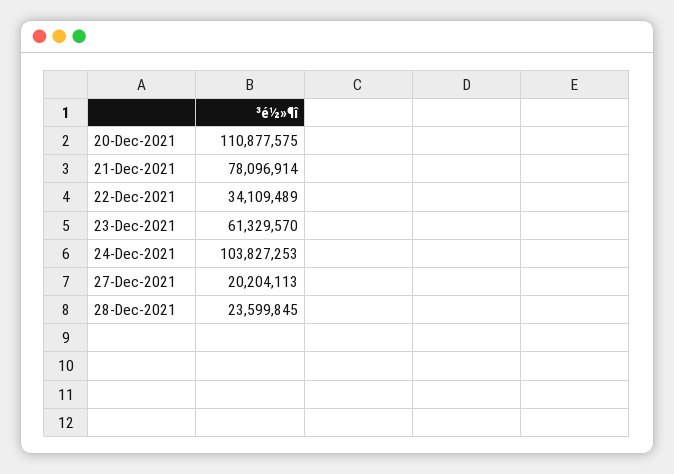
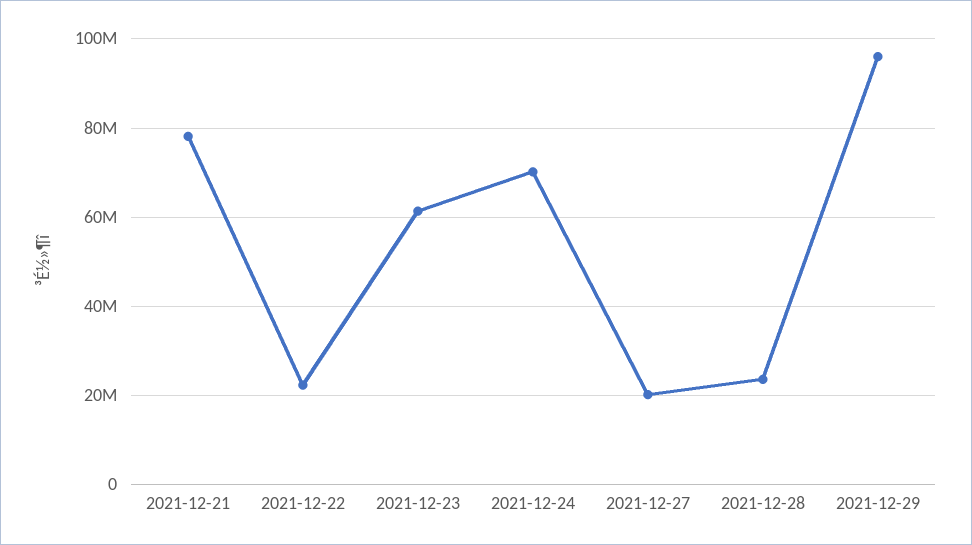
20-Dec-2021: 110877575 -> none
22-Dec-2021: 34109489 -> 22000000
24-Dec-2021: 103827253 -> 70000000
2021-12-29: none -> 96000000

